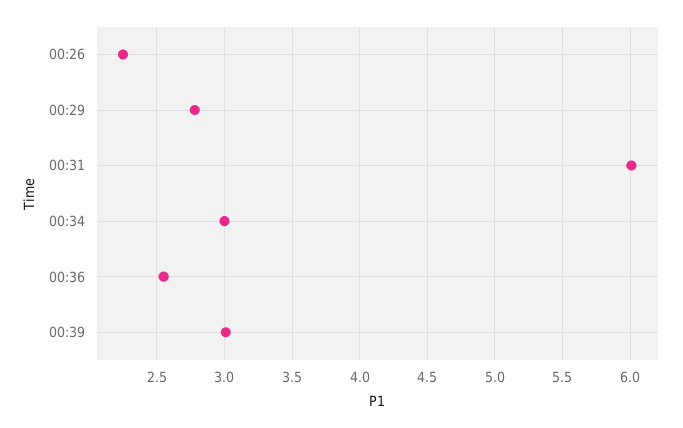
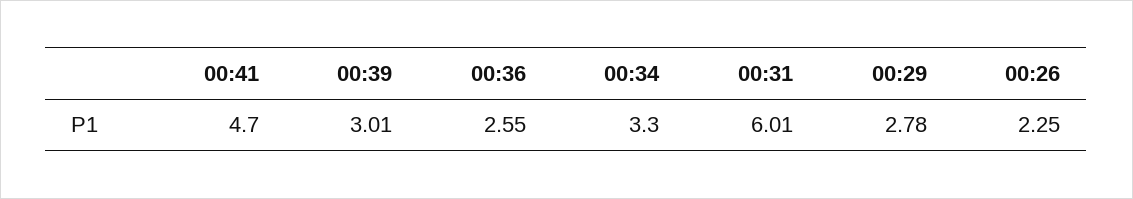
00:34: 3 -> 3.3
00:41: none -> 4.7

